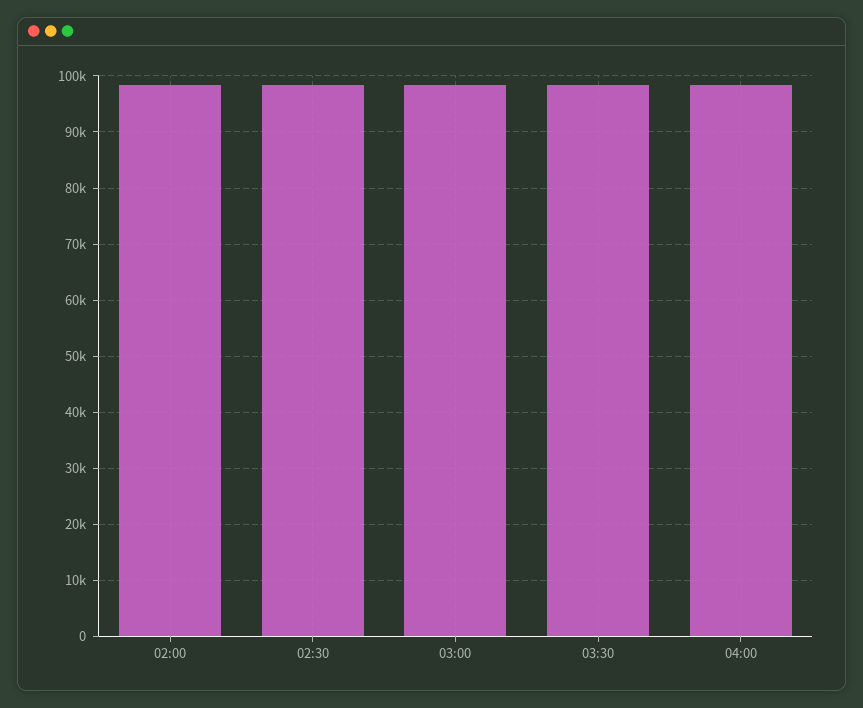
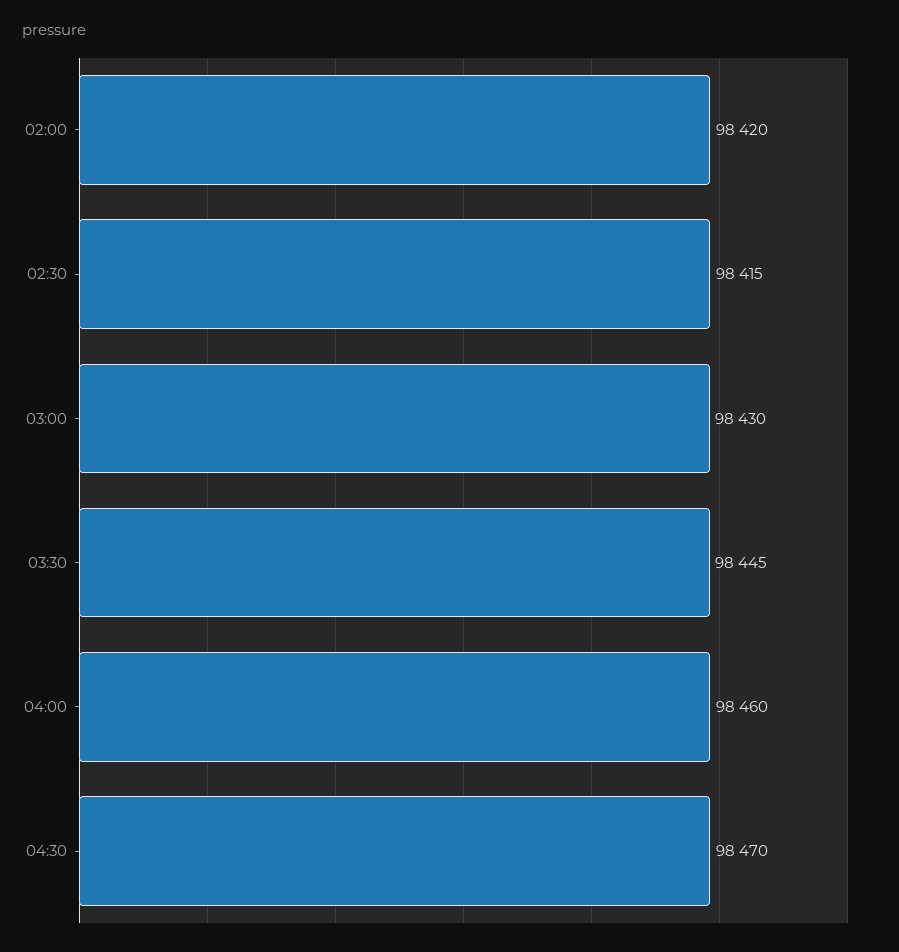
04:30: none -> 98470

